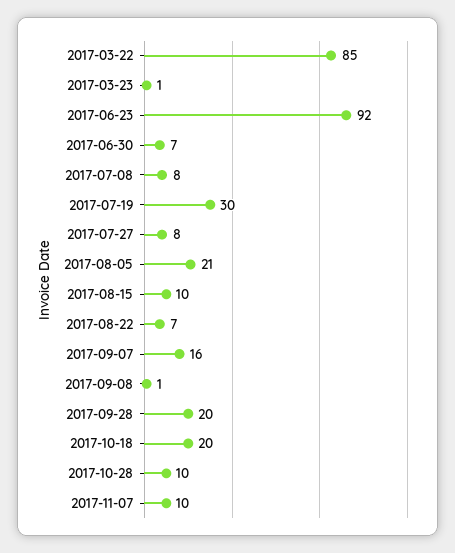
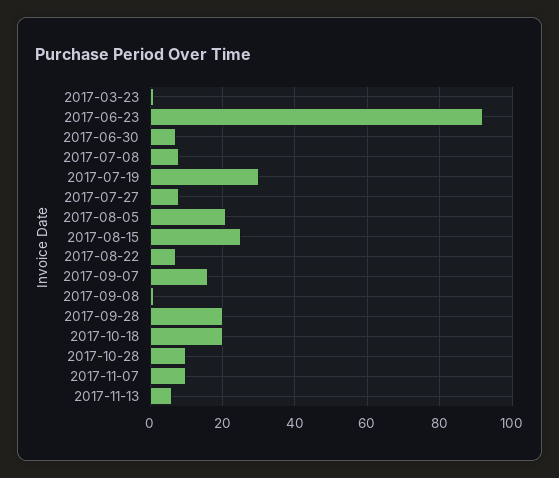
2017-03-22: 85 -> none
2017-08-15: 10 -> 25
2017-11-13: none -> 5

